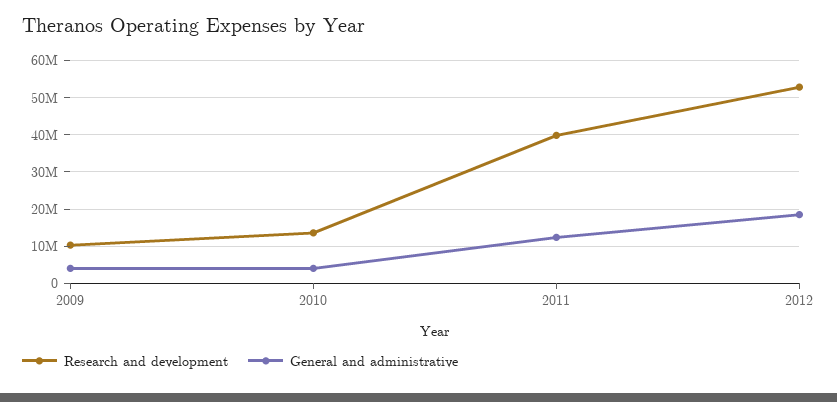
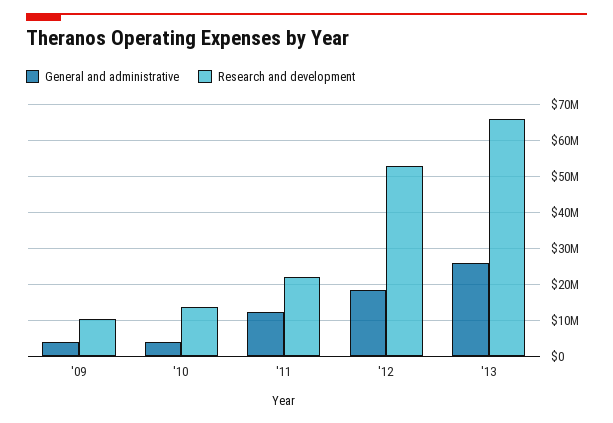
Research and development, 2011: 40000000 -> 22000000
General and administrative, '13: none -> 26000000
Research and development, '13: none -> 66000000

